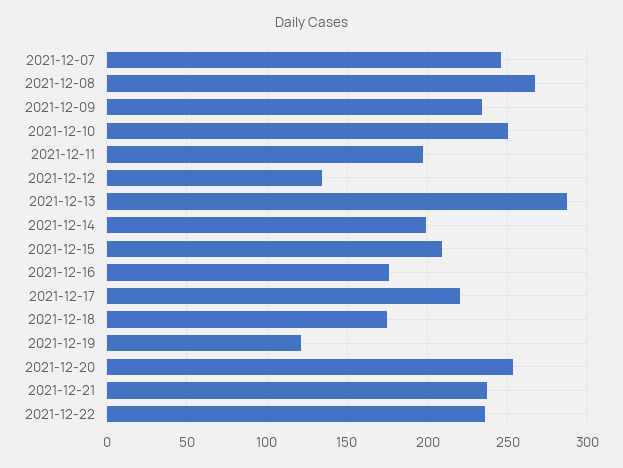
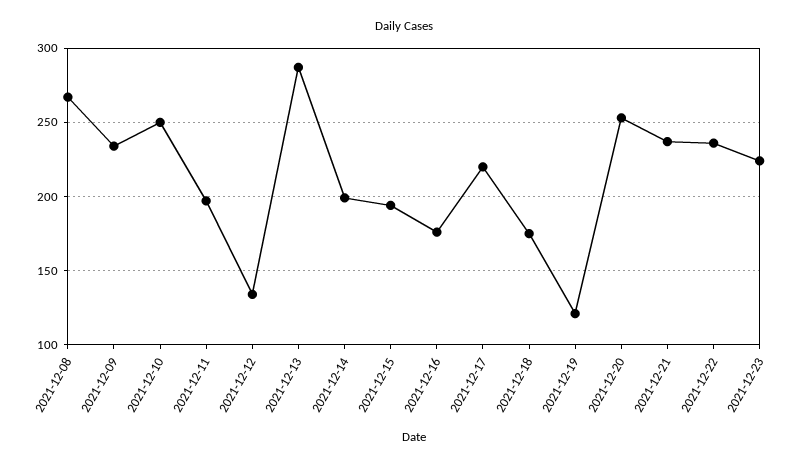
2021-12-07: 245 -> none
2021-12-15: 210 -> 195
2021-12-23: none -> 225

